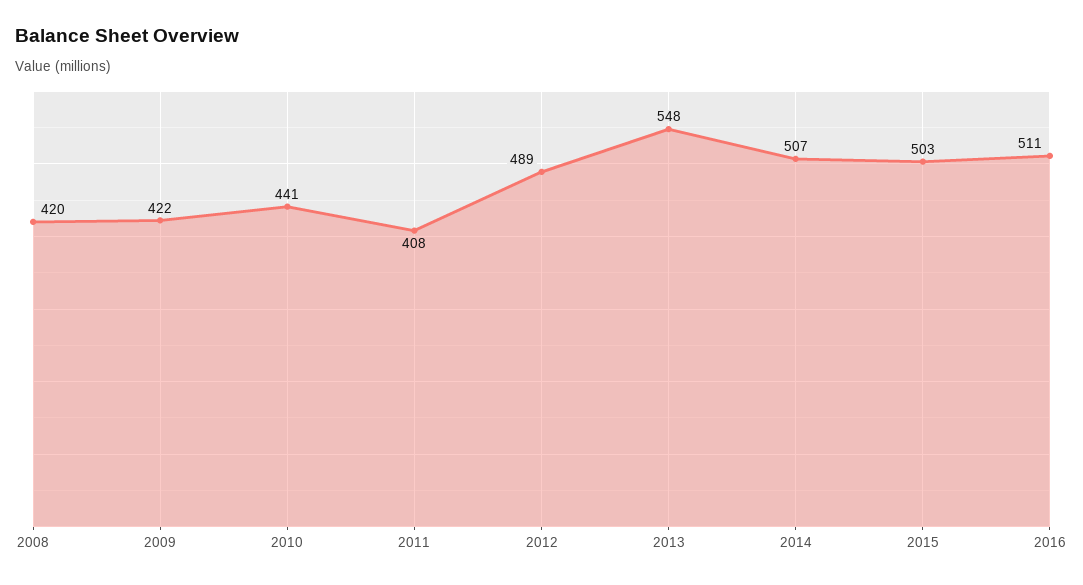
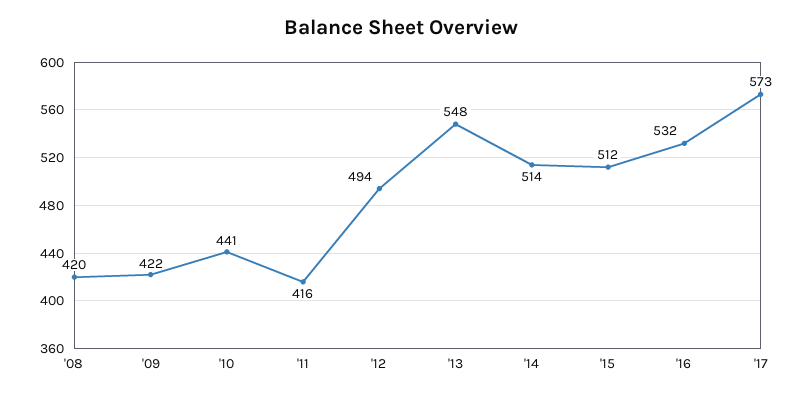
2011: 408 -> 416
2012: 489 -> 494
2014: 507 -> 514
2015: 503 -> 512
2016: 511 -> 532
'17: none -> 573

